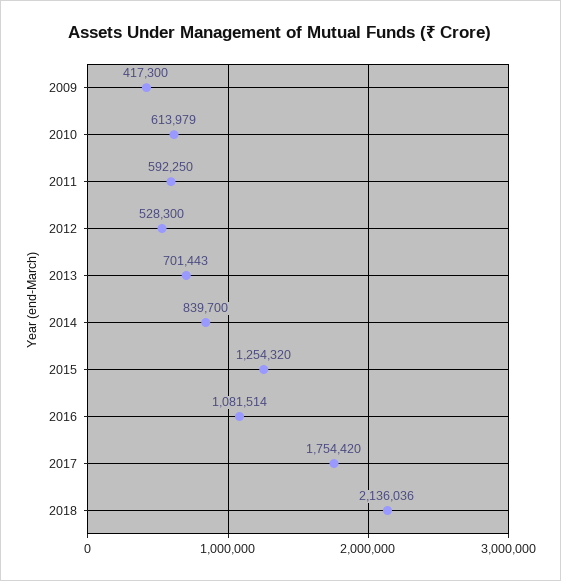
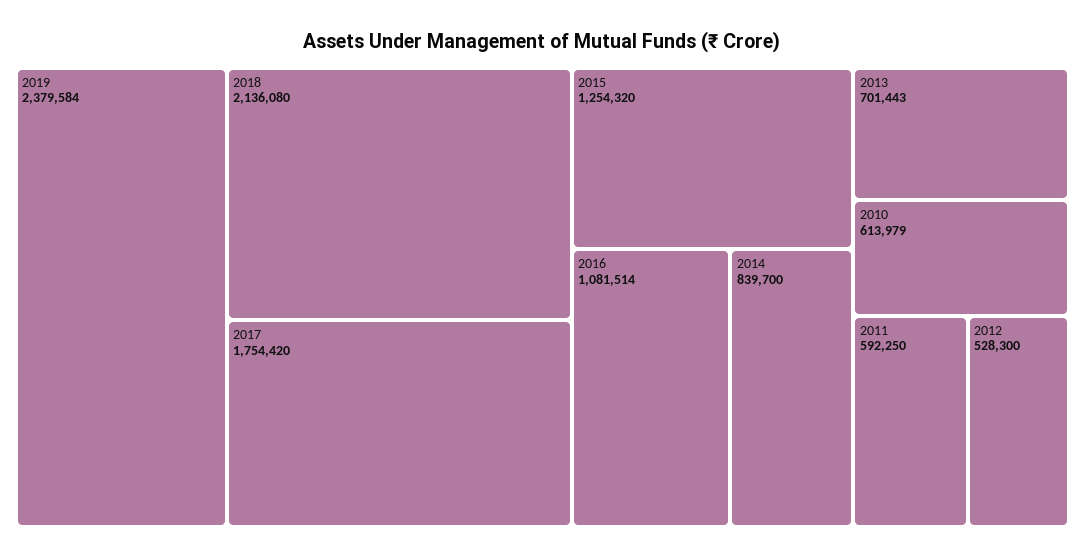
2009: 417300 -> none
2018: 2136036 -> 2136080
2019: none -> 2379584

